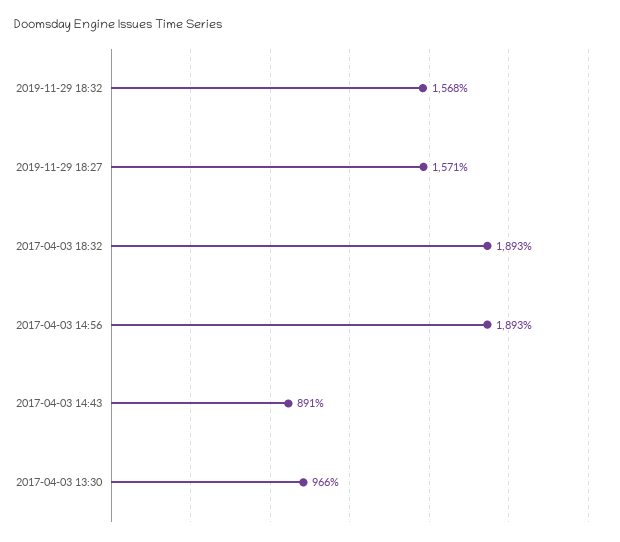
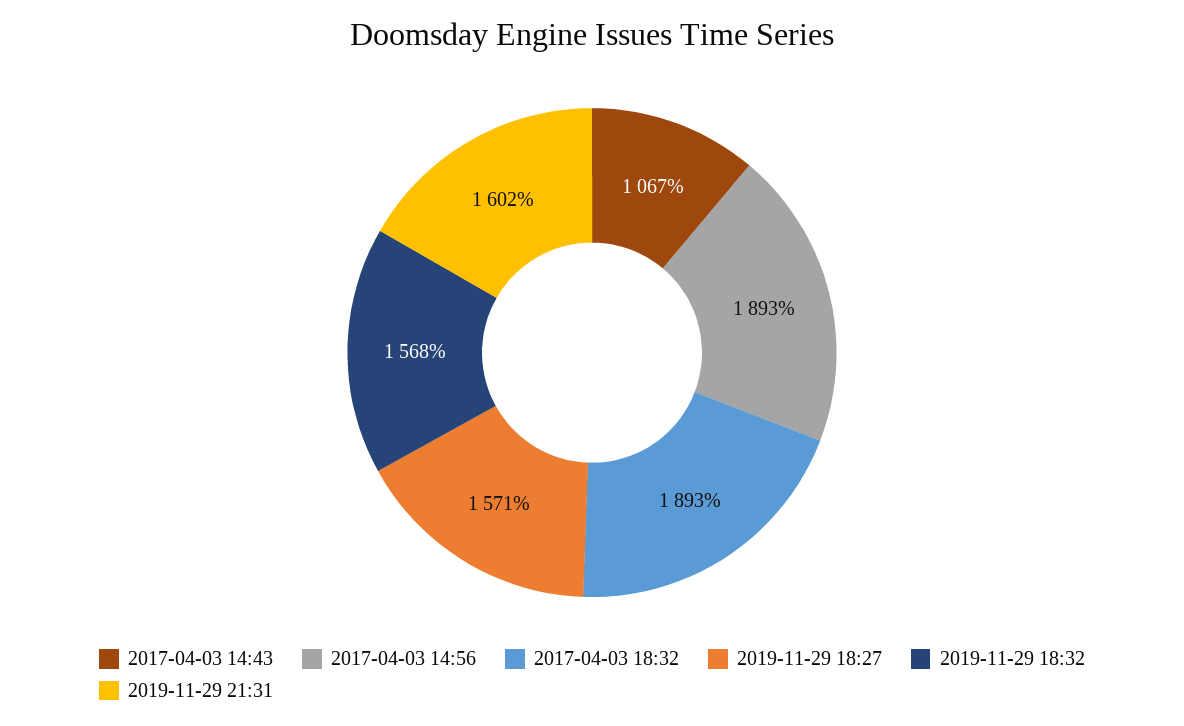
2017-04-03 14:43: 891 -> 1067
2017-04-03 13:30: 966 -> none
2019-11-29 21:31: none -> 1602

